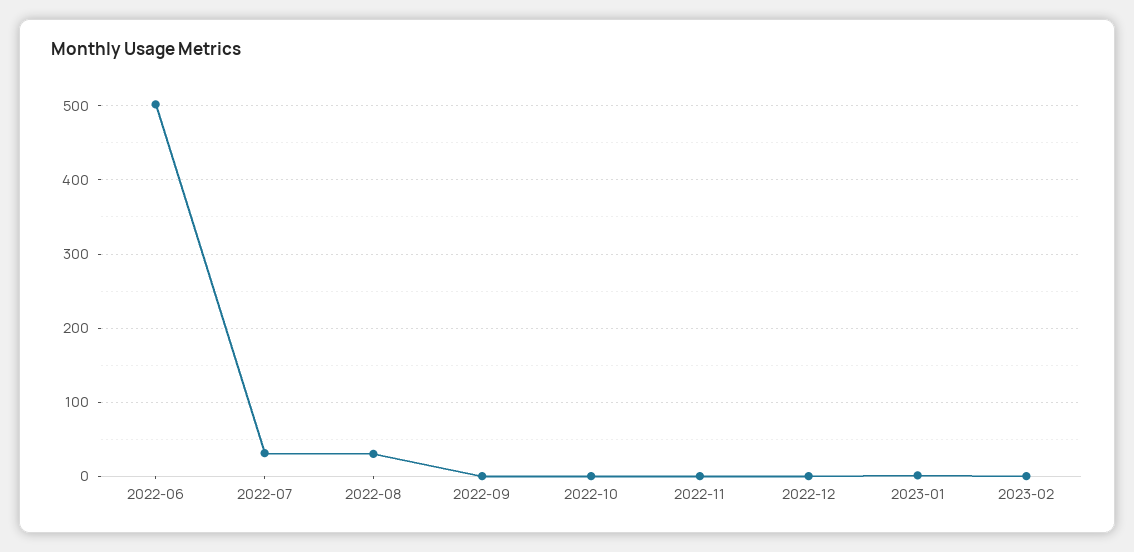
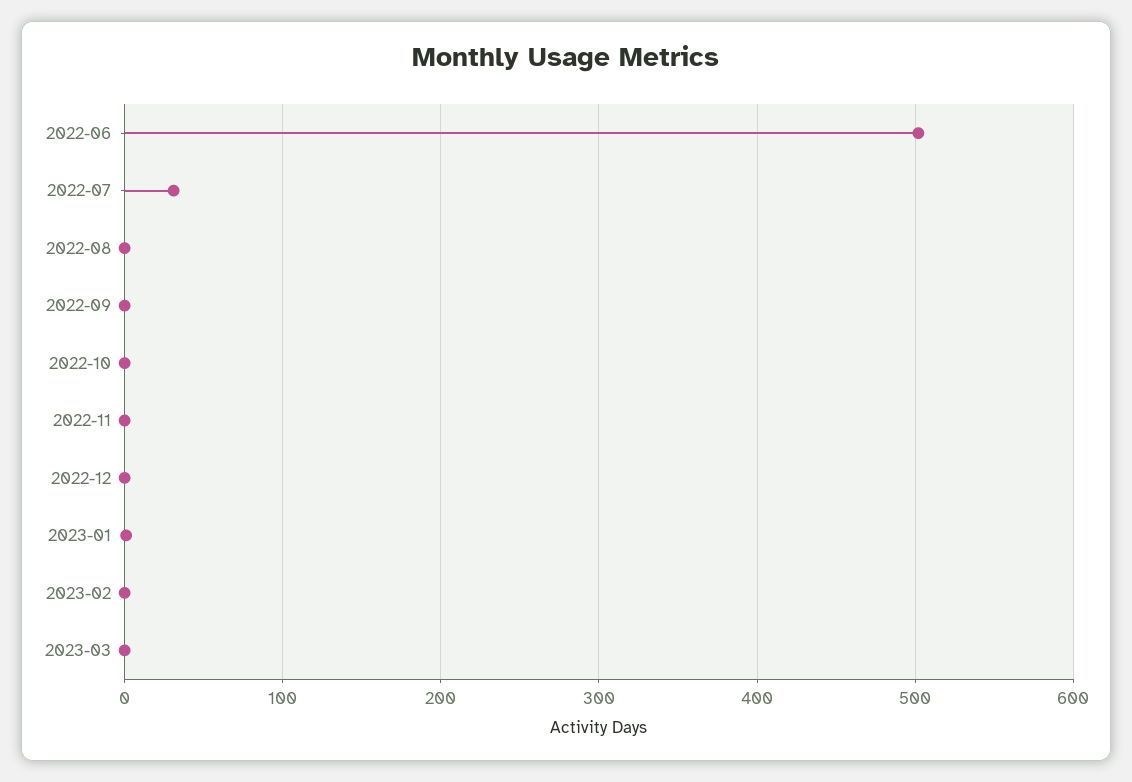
2022-08: 30 -> 0
2023-03: none -> 0

